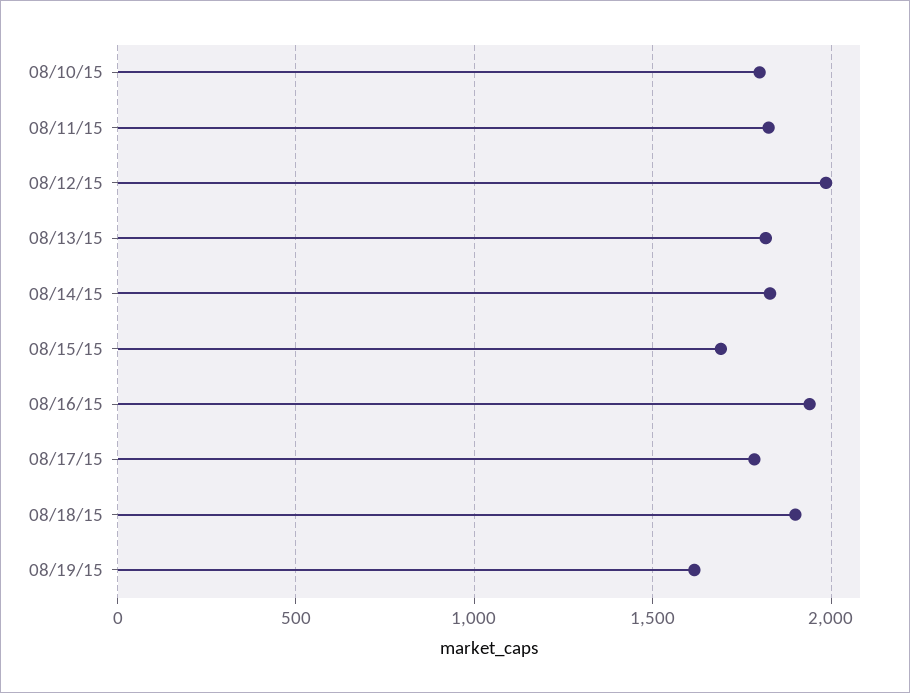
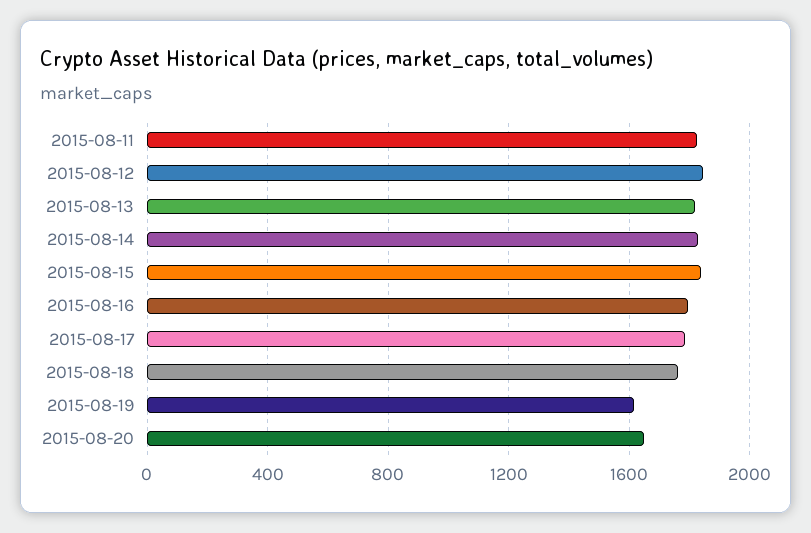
08/10/15: 1800 -> none
08/12/15: 2000 -> 1850
08/15/15: 1700 -> 1850
08/16/15: 1950 -> 1800
08/18/15: 1900 -> 1750
2015-08-20: none -> 1650

